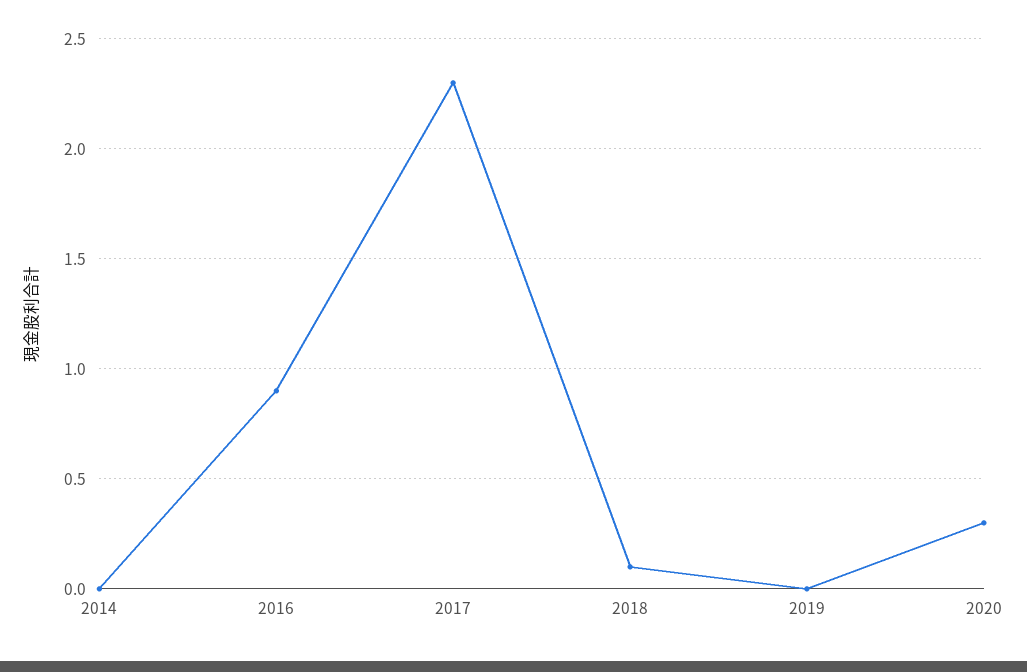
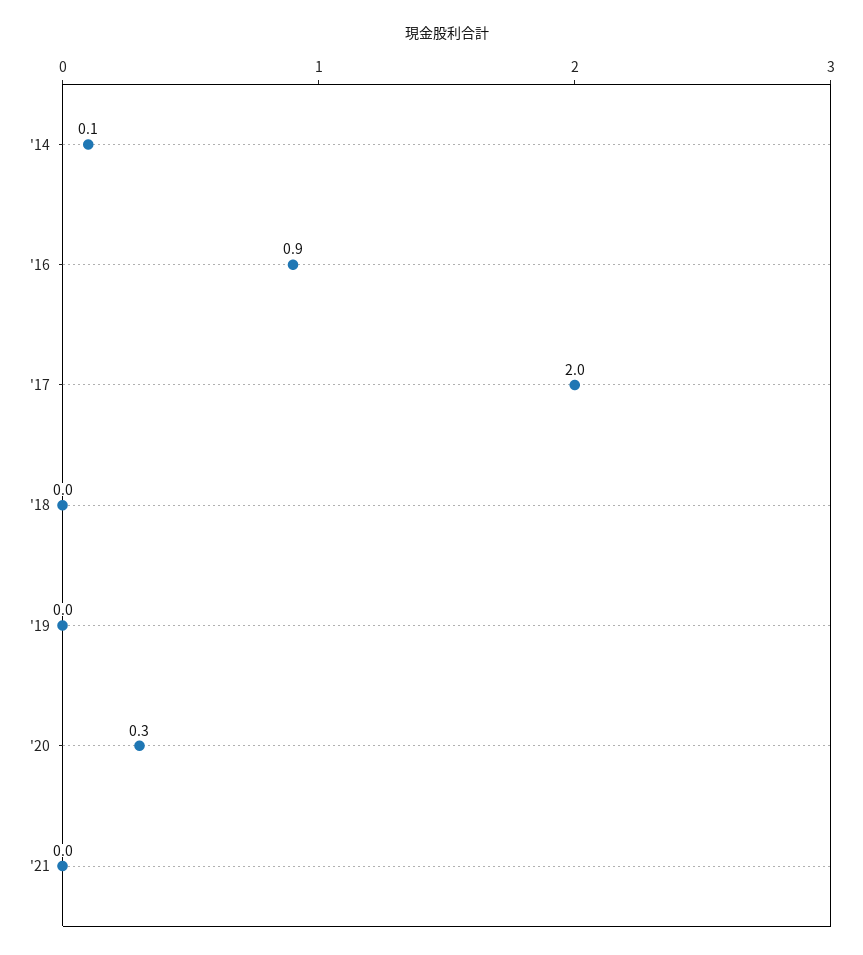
2014: 0 -> 0.1
2017: 2.3 -> 2
2018: 0.1 -> 0
'21: none -> 0

